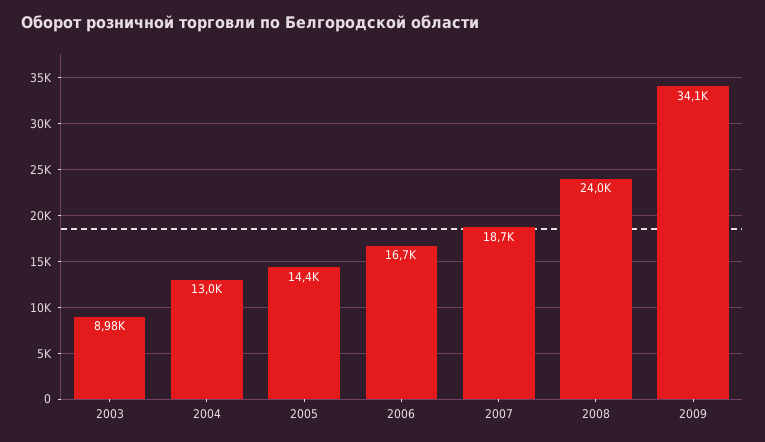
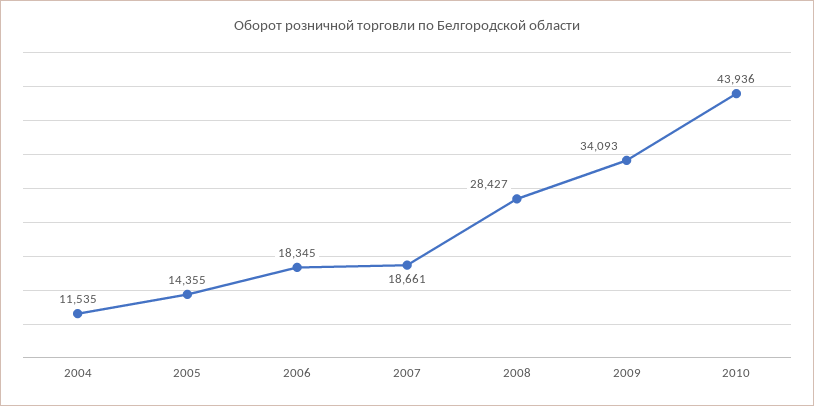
2003: 8980 -> none
2004: 13000 -> 11535
2006: 16700 -> 18345
2008: 24000 -> 28427
2010: none -> 43936

